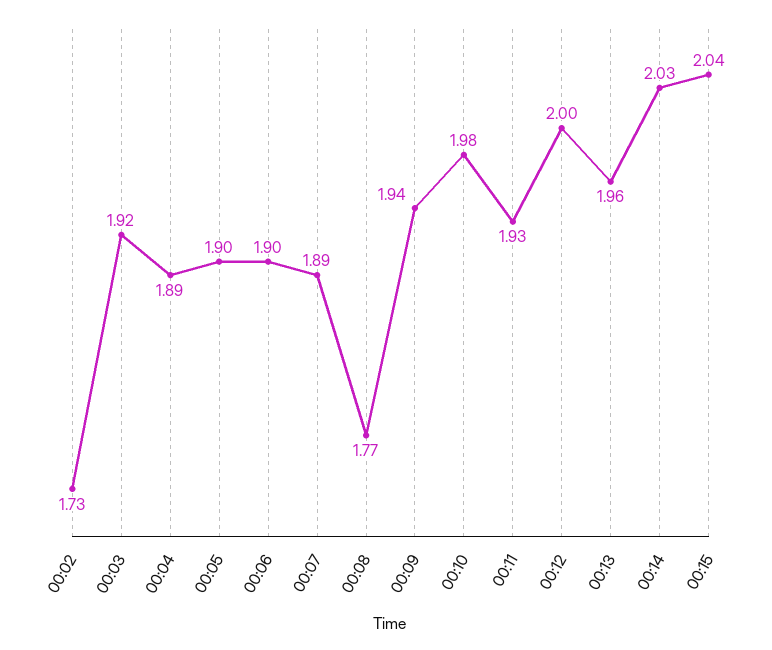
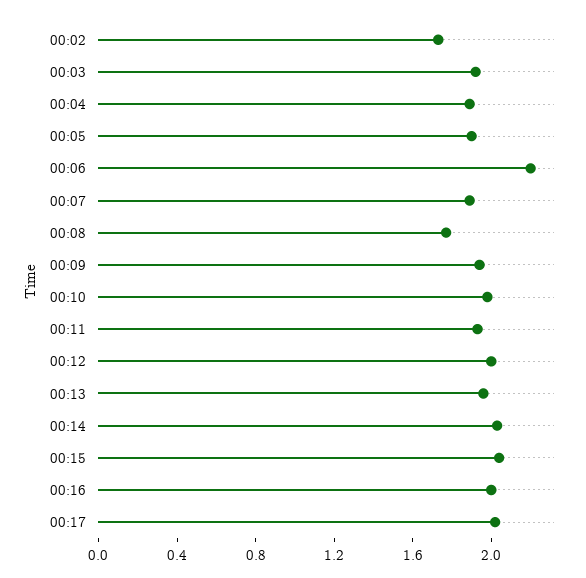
00:06: 1.9 -> 2.2
00:16: none -> 2
00:17: none -> 2

